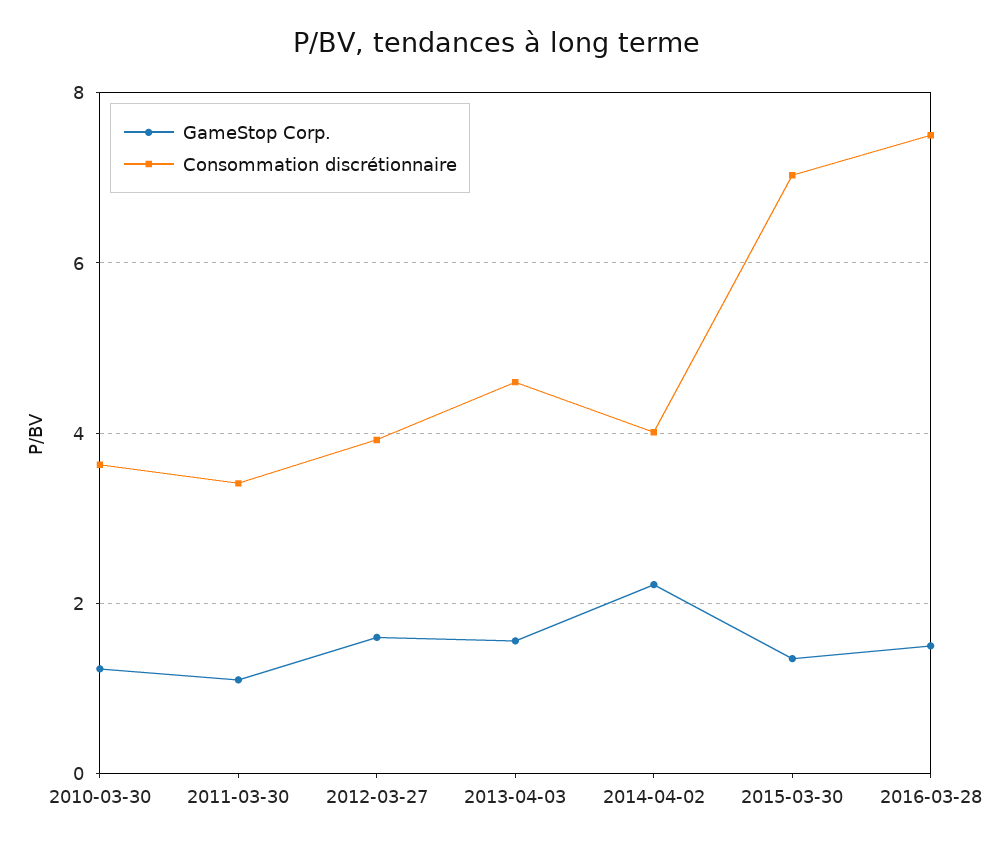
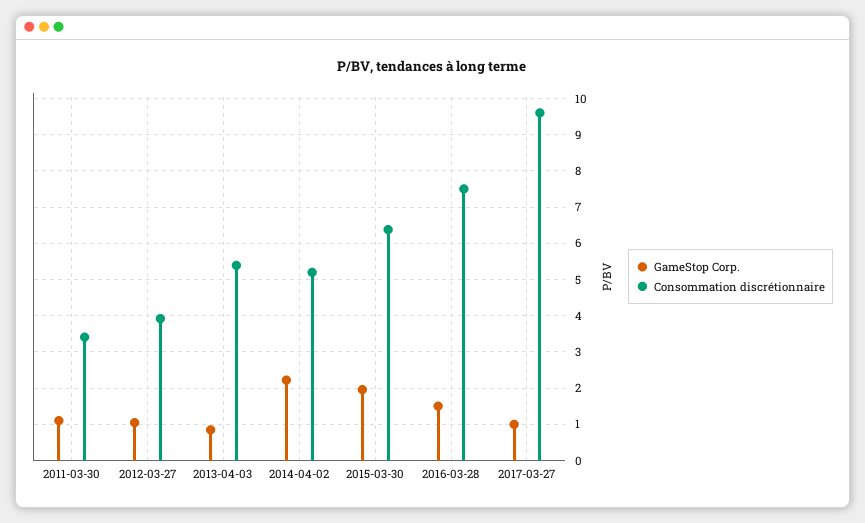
GameStop Corp., 2010-03-30: 1.2 -> none
Consommation discrétionnaire, 2010-03-30: 3.6 -> none
GameStop Corp., 2012-03-27: 1.6 -> 1
GameStop Corp., 2013-04-03: 1.6 -> 0.8
Consommation discrétionnaire, 2013-04-03: 4.6 -> 5.4
Consommation discrétionnaire, 2014-04-02: 4 -> 5.2
GameStop Corp., 2015-03-30: 1.4 -> 2
Consommation discrétionnaire, 2015-03-30: 7 -> 6.4
GameStop Corp., 2017-03-27: none -> 1
Consommation discrétionnaire, 2017-03-27: none -> 9.6

